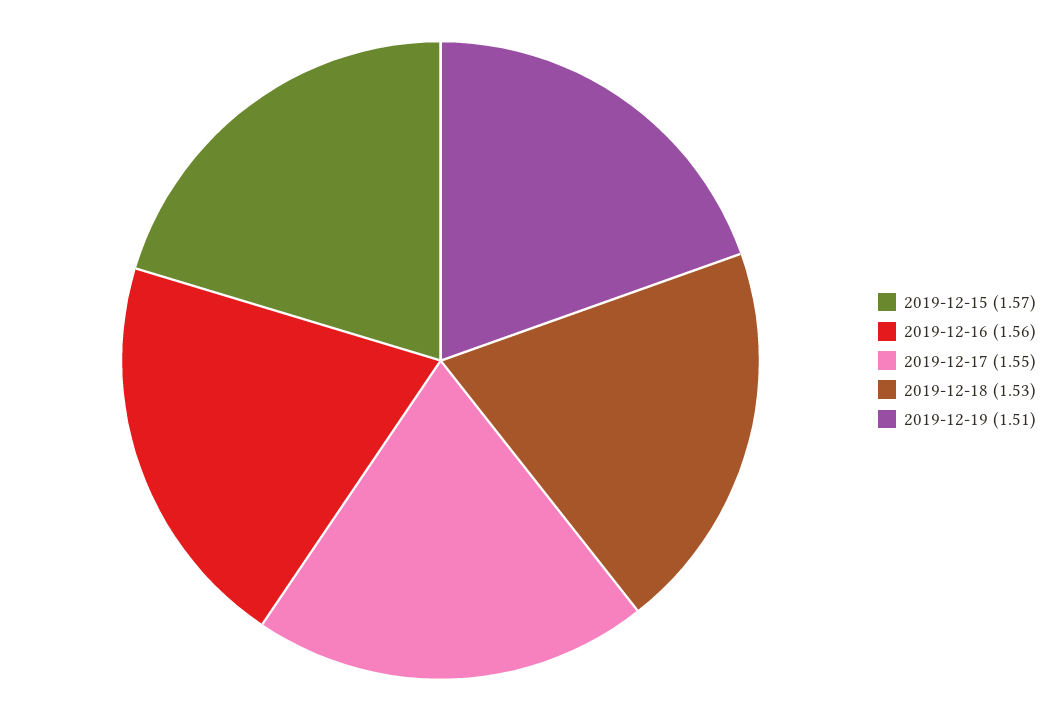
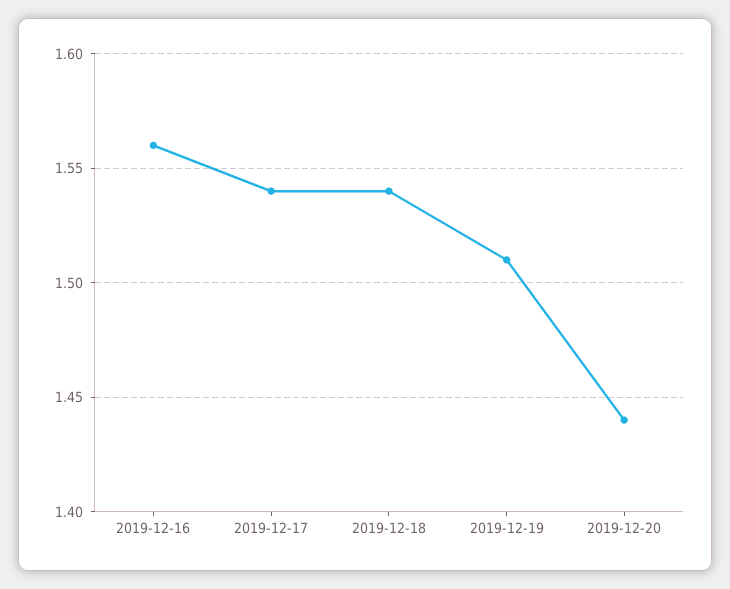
2019-12-15: 1.57 -> none
2019-12-17: 1.55 -> 1.54
2019-12-18: 1.53 -> 1.54
2019-12-20: none -> 1.44

